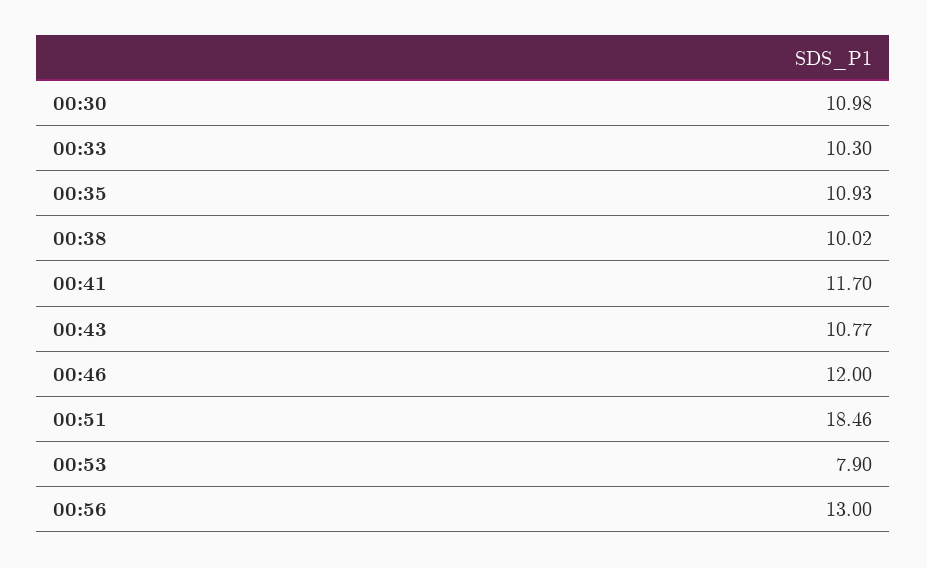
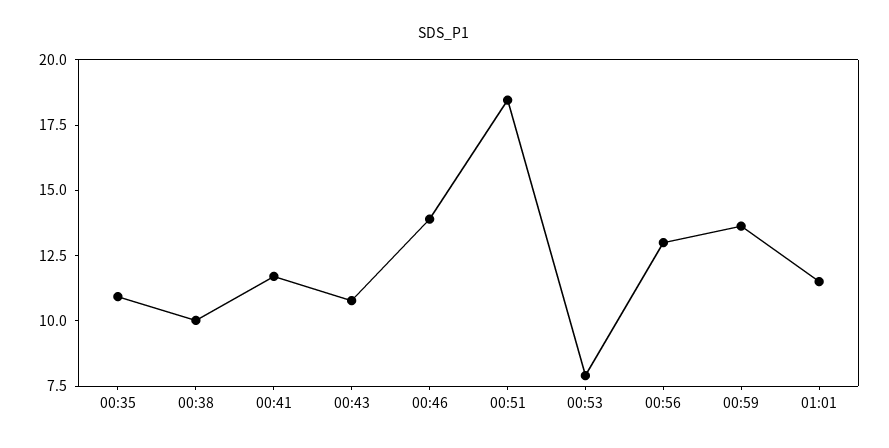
00:30: 10.98 -> none
00:33: 10.3 -> none
00:46: 12 -> 14
00:59: none -> 13.5
01:01: none -> 11.5

